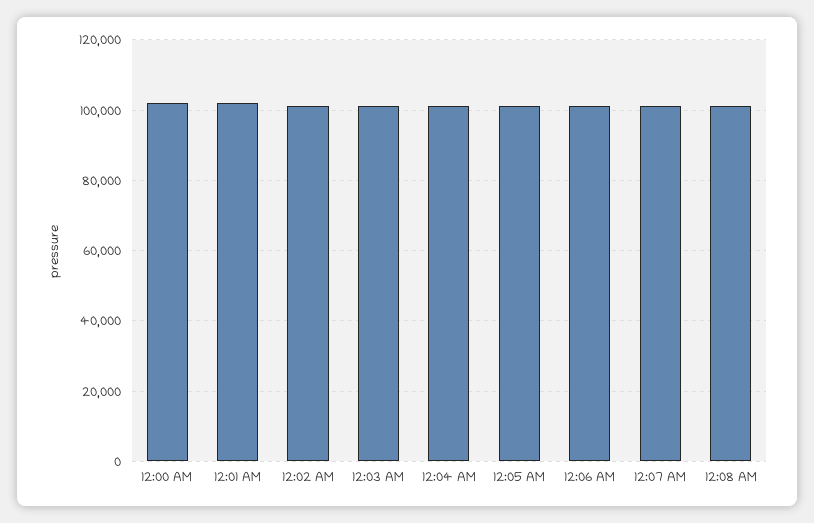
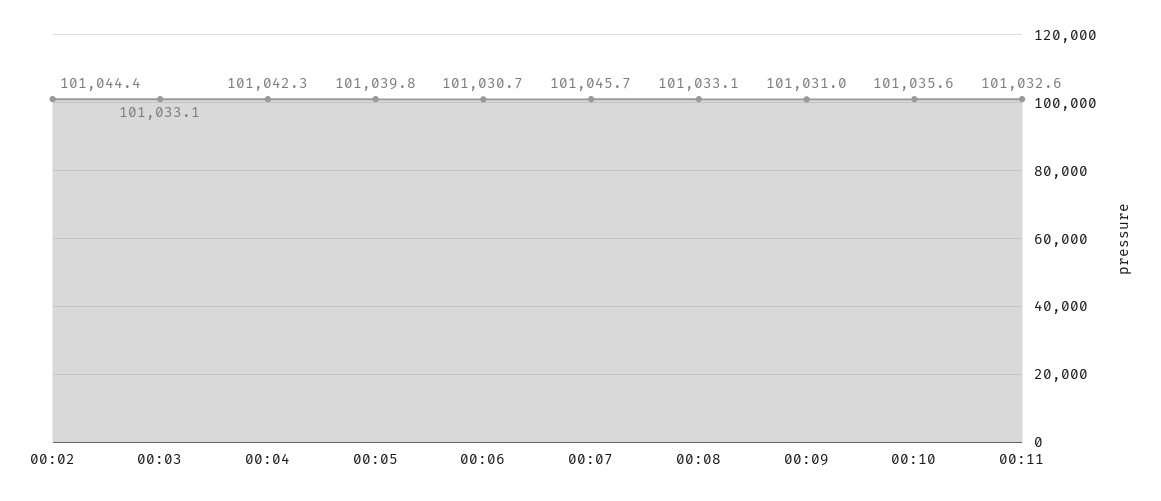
12:00 AM: 102000 -> none
12:01 AM: 102000 -> none
00:09: none -> 101031
00:10: none -> 101035.6
00:11: none -> 101032.6

